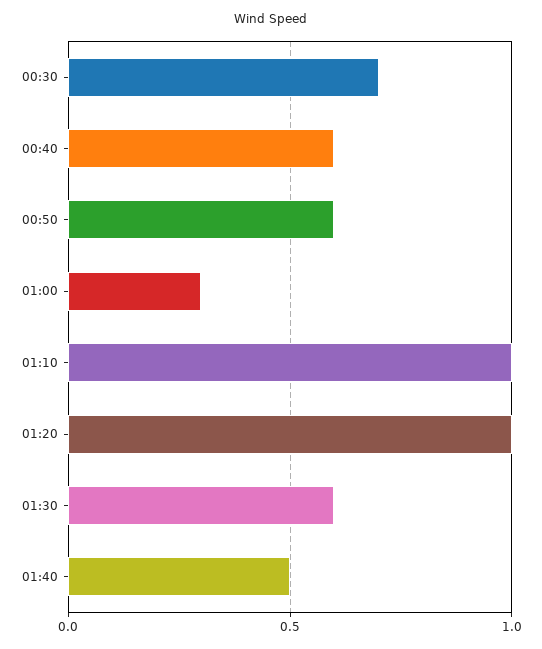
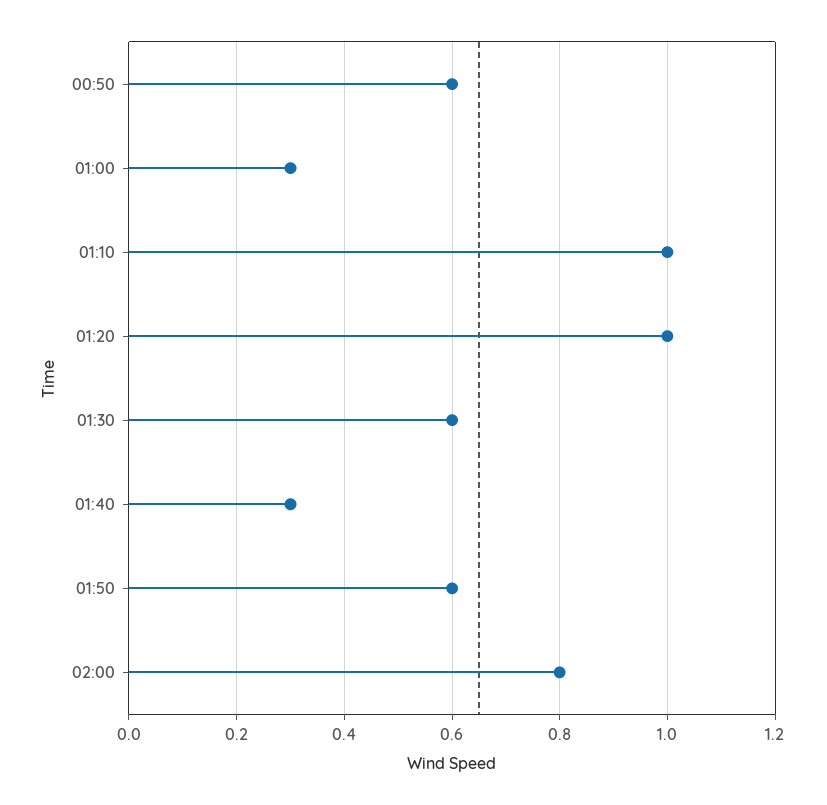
00:30: 0.7 -> none
00:40: 0.6 -> none
01:40: 0.5 -> 0.3
01:50: none -> 0.6
02:00: none -> 0.8

